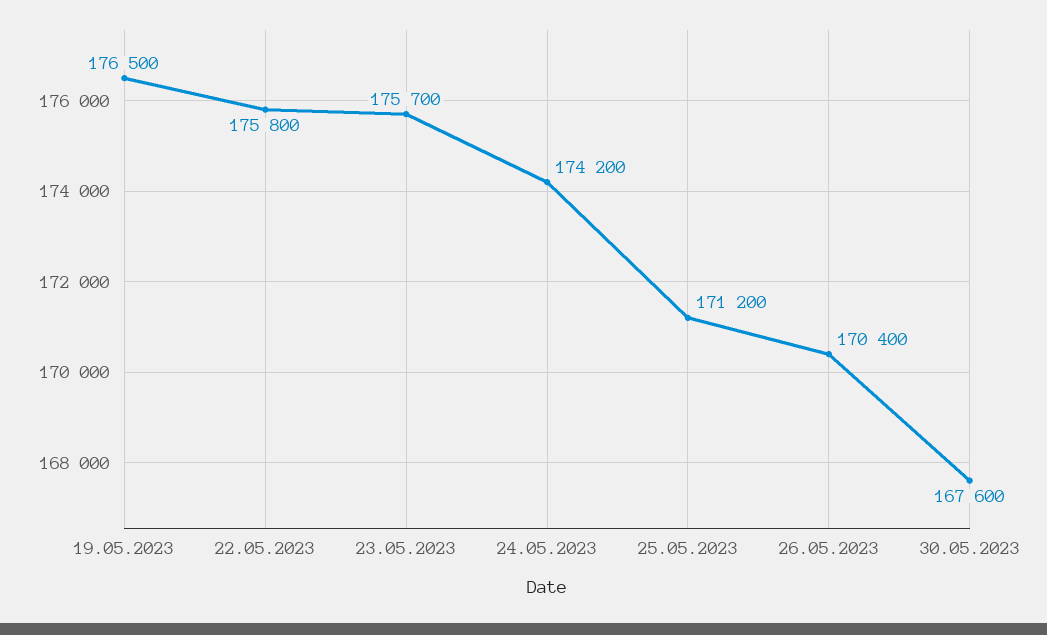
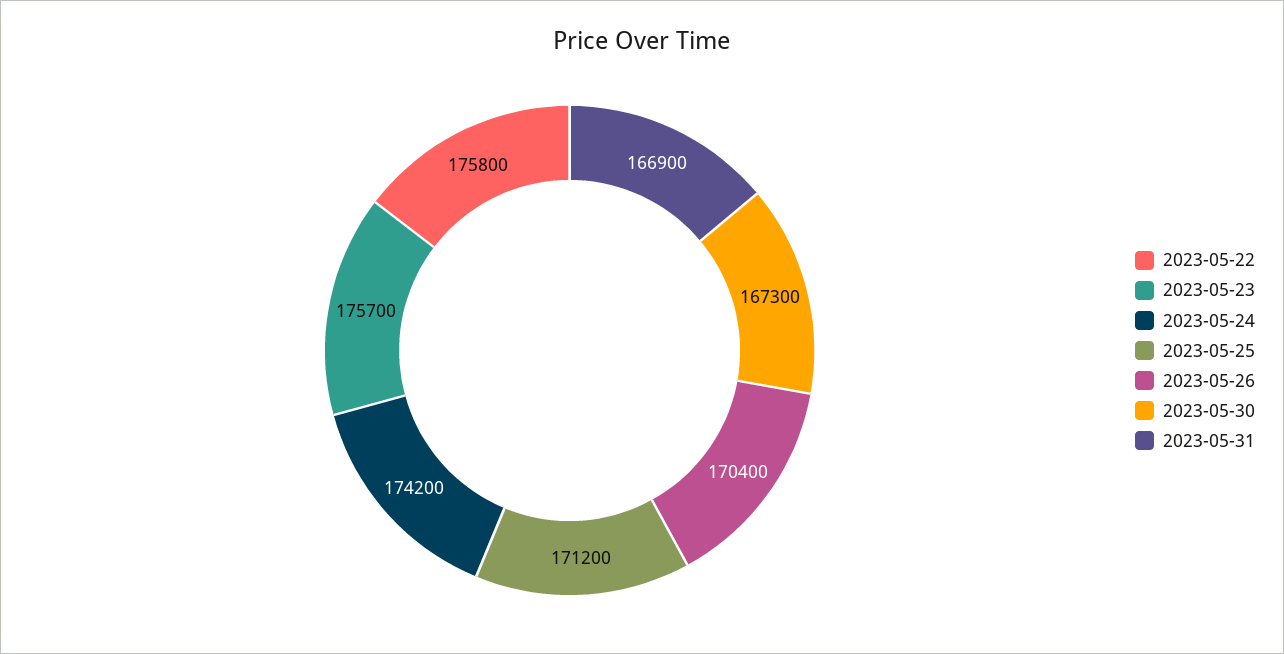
19.05.2023: 176500 -> none
30.05.2023: 167600 -> 167300
2023-05-31: none -> 166900

